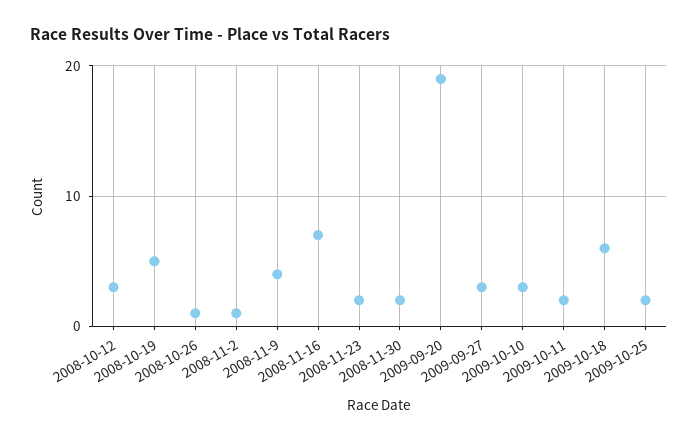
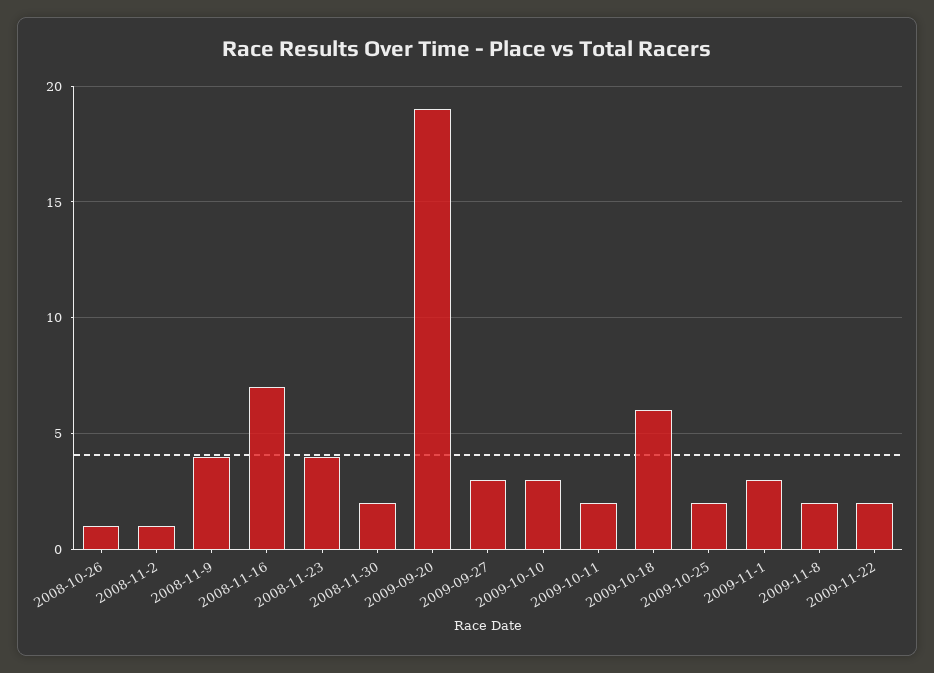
2008-10-12: 3 -> none
2008-10-19: 5 -> none
2008-11-23: 2 -> 4
2009-11-1: none -> 3
2009-11-8: none -> 2
2009-11-22: none -> 2

